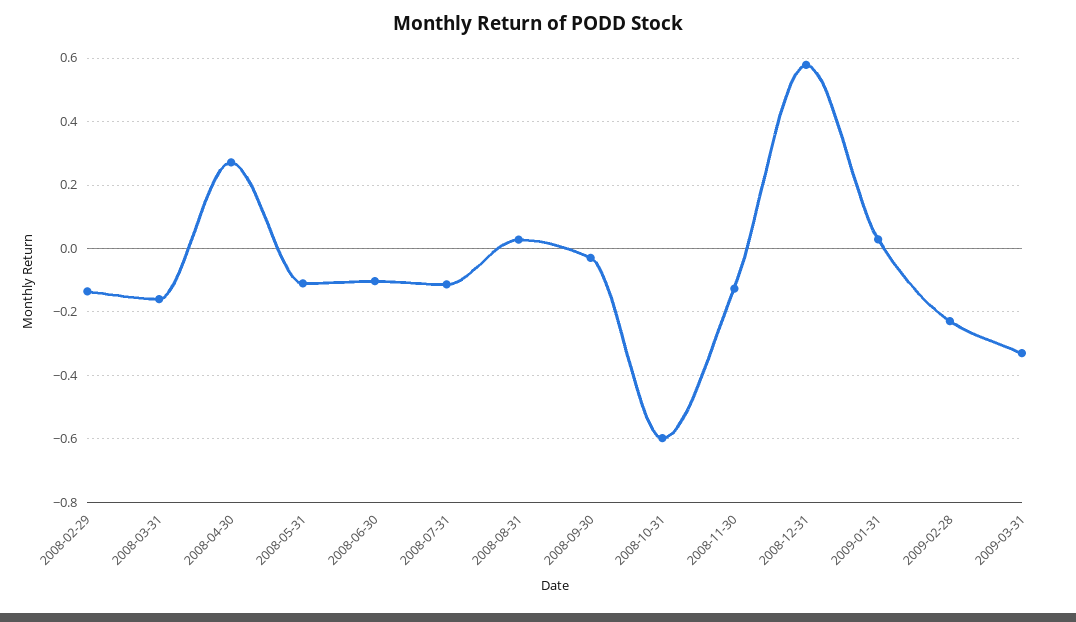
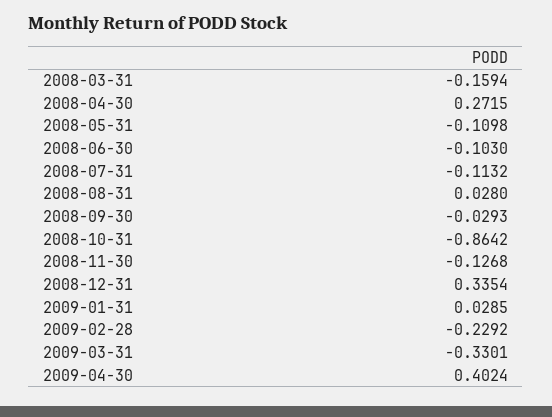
2008-02-29: -0.14 -> none
2008-10-31: -0.6 -> -0.8642
2008-12-31: 0.58 -> 0.3354
2009-04-30: none -> 0.4024

